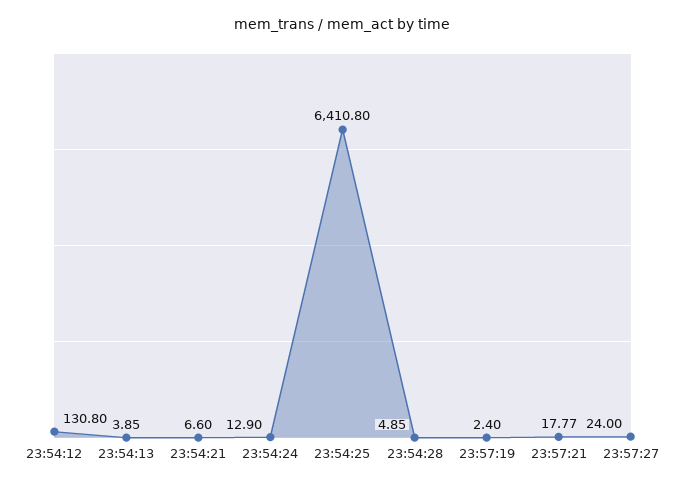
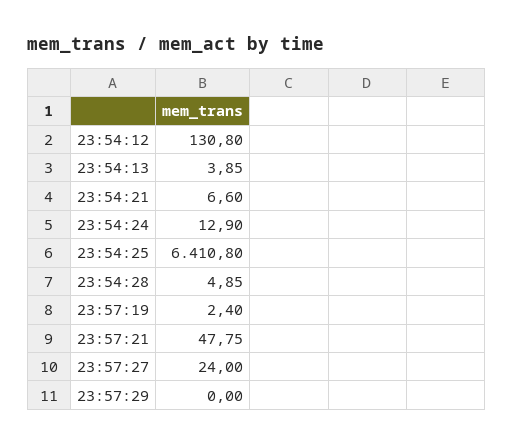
23:57:21: 17.77 -> 47.75
23:57:29: none -> 0

